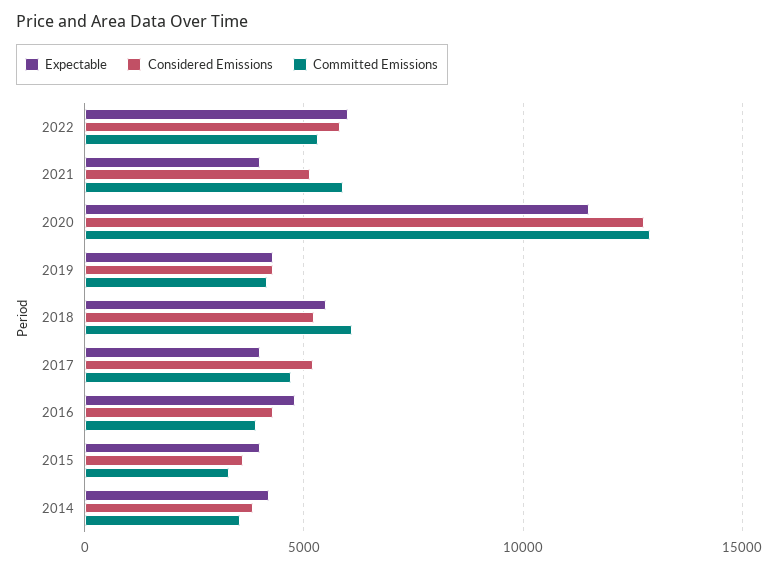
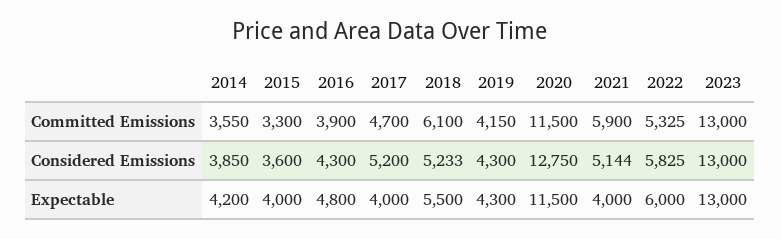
Committed Emissions, 2020: 13000 -> 11500
Committed Emissions, 2023: none -> 13000
Considered Emissions, 2023: none -> 13000
Expectable, 2023: none -> 13000

